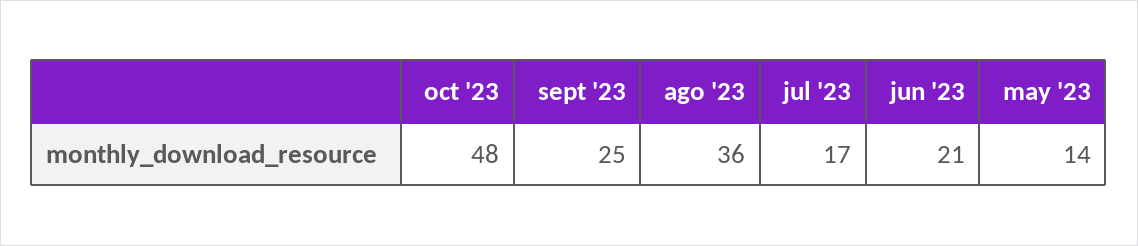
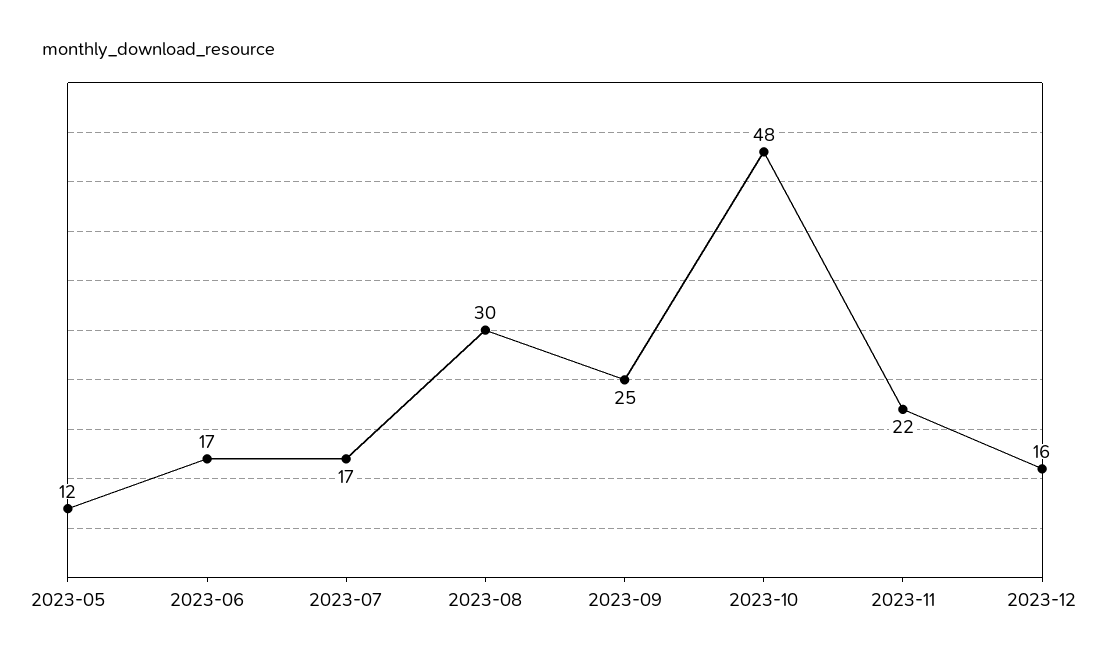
ago '23: 36 -> 30
jun '23: 21 -> 17
may '23: 14 -> 12
2023-11: none -> 22
2023-12: none -> 16

